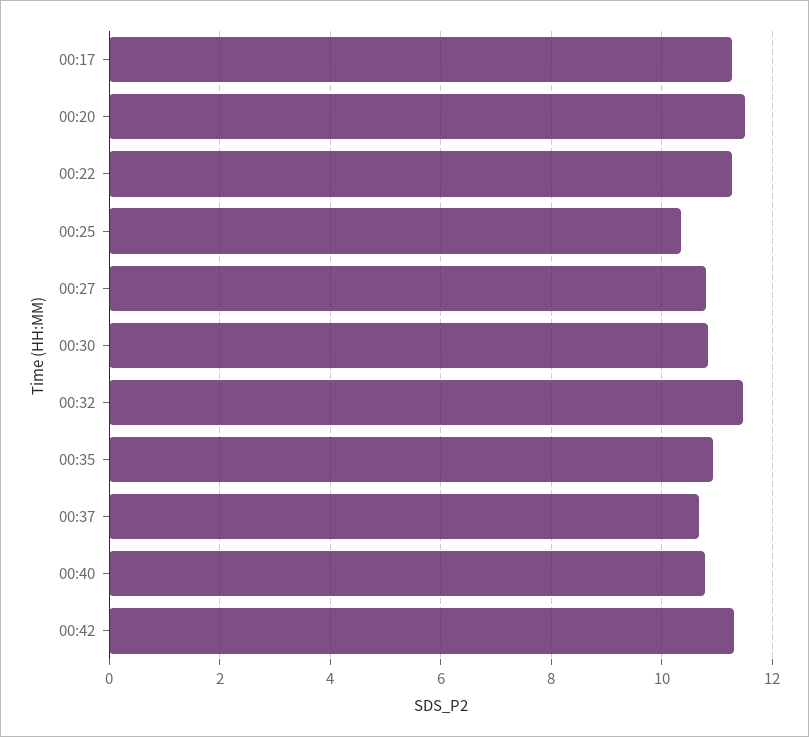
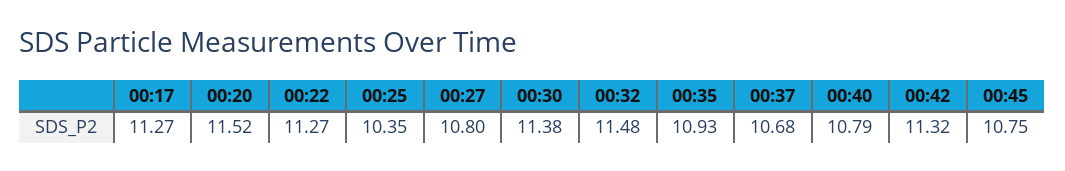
00:30: 10.8 -> 11.38
00:45: none -> 10.75

